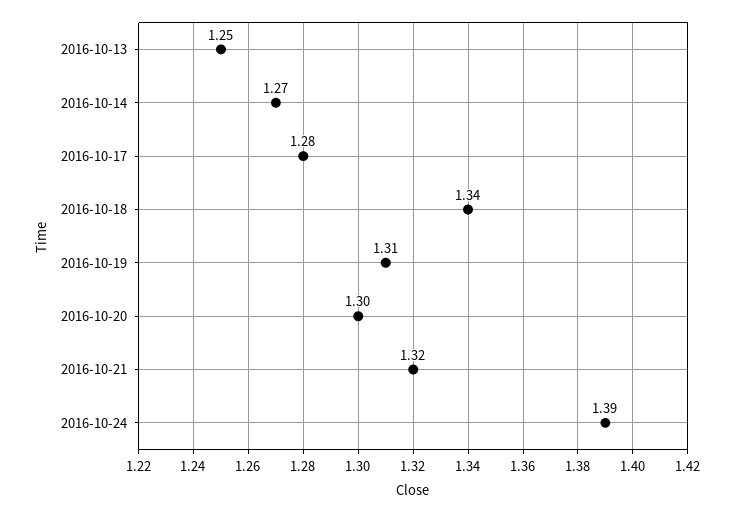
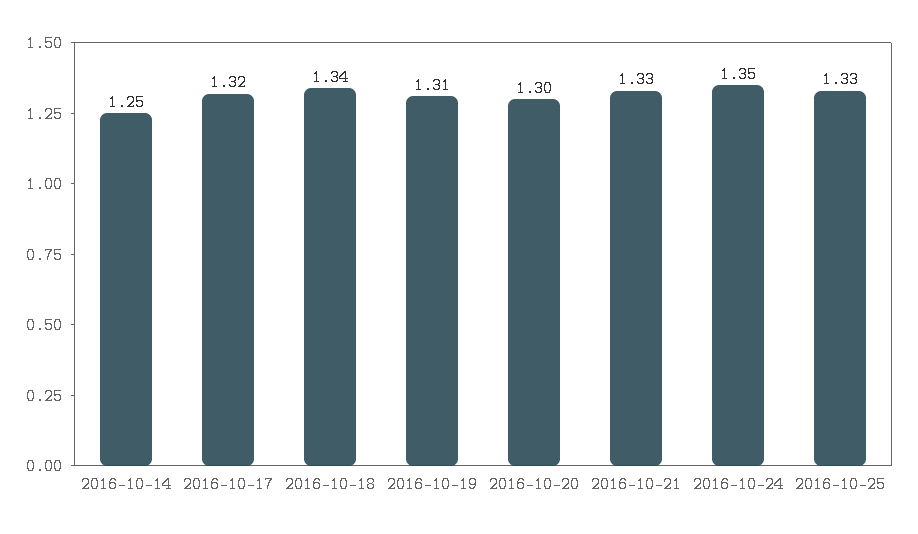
2016-10-13: 1.25 -> none
2016-10-14: 1.27 -> 1.25
2016-10-17: 1.28 -> 1.32
2016-10-21: 1.32 -> 1.33
2016-10-24: 1.39 -> 1.35
2016-10-25: none -> 1.33

